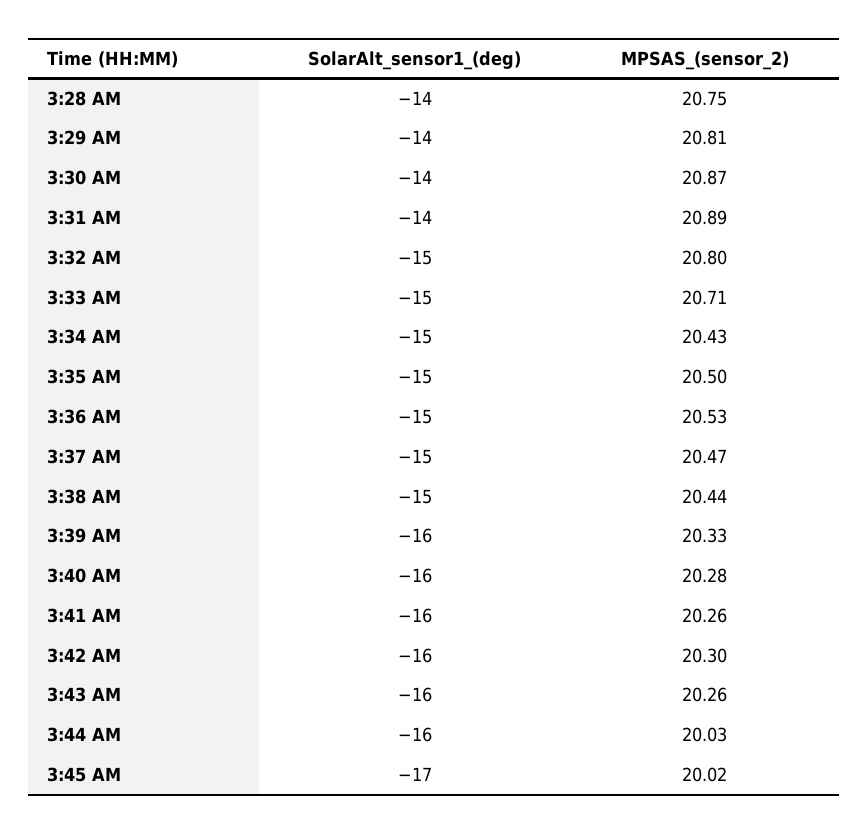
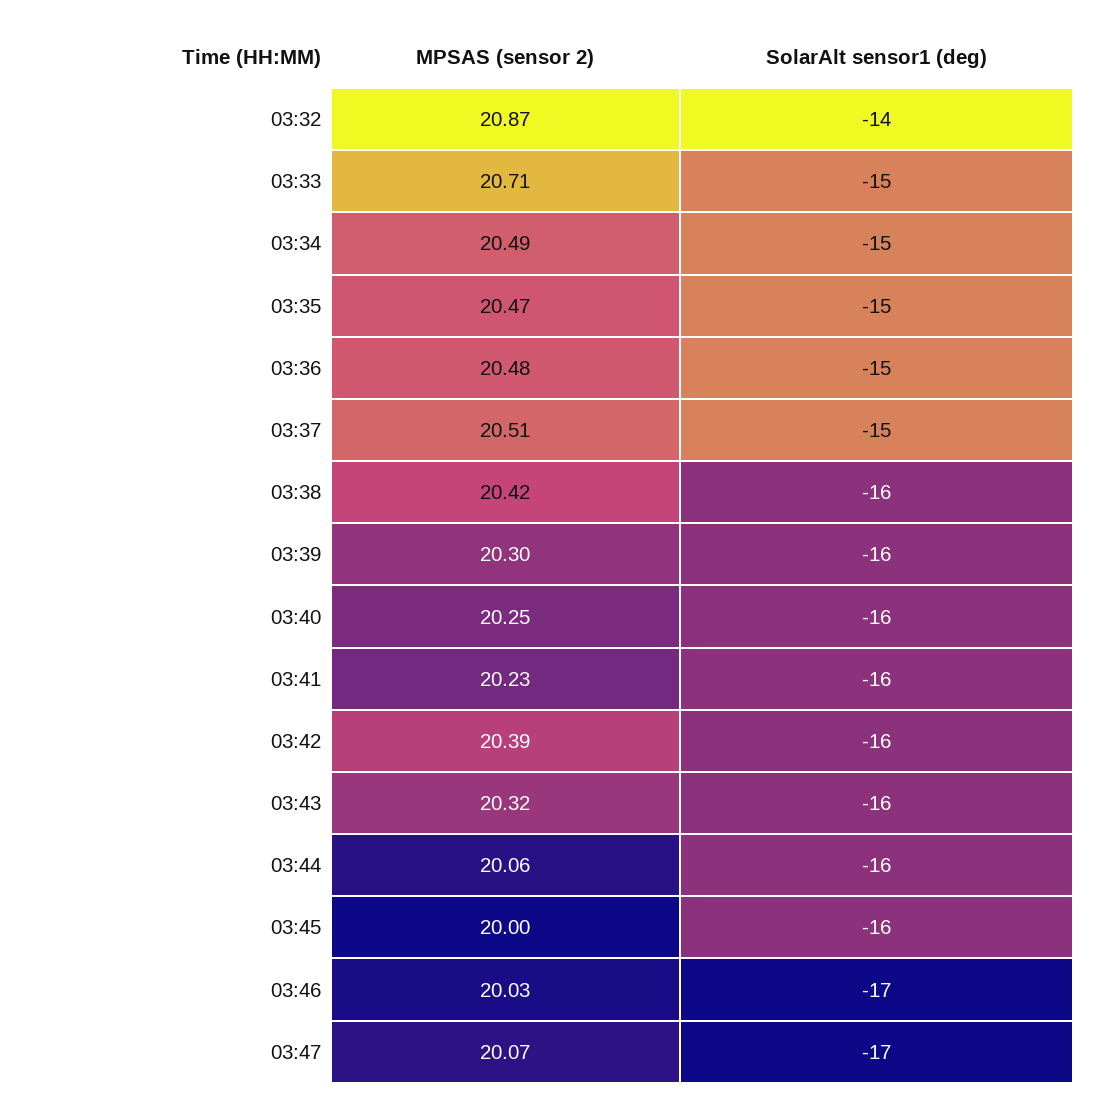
SolarAlt_sensor1_(deg), 3:28 AM: -14 -> none
MPSAS_(sensor_2), 3:28 AM: 20.75 -> none
SolarAlt_sensor1_(deg), 3:29 AM: -14 -> none
MPSAS_(sensor_2), 3:29 AM: 20.81 -> none
SolarAlt_sensor1_(deg), 3:30 AM: -14 -> none
MPSAS_(sensor_2), 3:30 AM: 20.87 -> none
SolarAlt_sensor1_(deg), 3:31 AM: -14 -> none
MPSAS_(sensor_2), 3:31 AM: 20.89 -> none
SolarAlt_sensor1_(deg), 3:32 AM: -15 -> -14
MPSAS_(sensor_2), 3:32 AM: 20.8 -> 20.87
MPSAS_(sensor_2), 3:34 AM: 20.43 -> 20.49
MPSAS_(sensor_2), 3:35 AM: 20.5 -> 20.47
MPSAS_(sensor_2), 3:36 AM: 20.53 -> 20.48
MPSAS_(sensor_2), 3:37 AM: 20.47 -> 20.51
SolarAlt_sensor1_(deg), 3:38 AM: -15 -> -16
MPSAS_(sensor_2), 3:38 AM: 20.44 -> 20.42
MPSAS_(sensor_2), 3:39 AM: 20.33 -> 20.3
MPSAS_(sensor_2), 3:40 AM: 20.28 -> 20.25
MPSAS_(sensor_2), 3:41 AM: 20.26 -> 20.23
MPSAS_(sensor_2), 3:42 AM: 20.3 -> 20.39
MPSAS_(sensor_2), 3:43 AM: 20.26 -> 20.32
MPSAS_(sensor_2), 3:44 AM: 20.03 -> 20.06
SolarAlt_sensor1_(deg), 3:45 AM: -17 -> -16
MPSAS_(sensor_2), 3:45 AM: 20.02 -> 20
MPSAS_(sensor_2), 03:46: none -> 20.03
SolarAlt_sensor1_(deg), 03:46: none -> -17
MPSAS_(sensor_2), 03:47: none -> 20.07
SolarAlt_sensor1_(deg), 03:47: none -> -17

